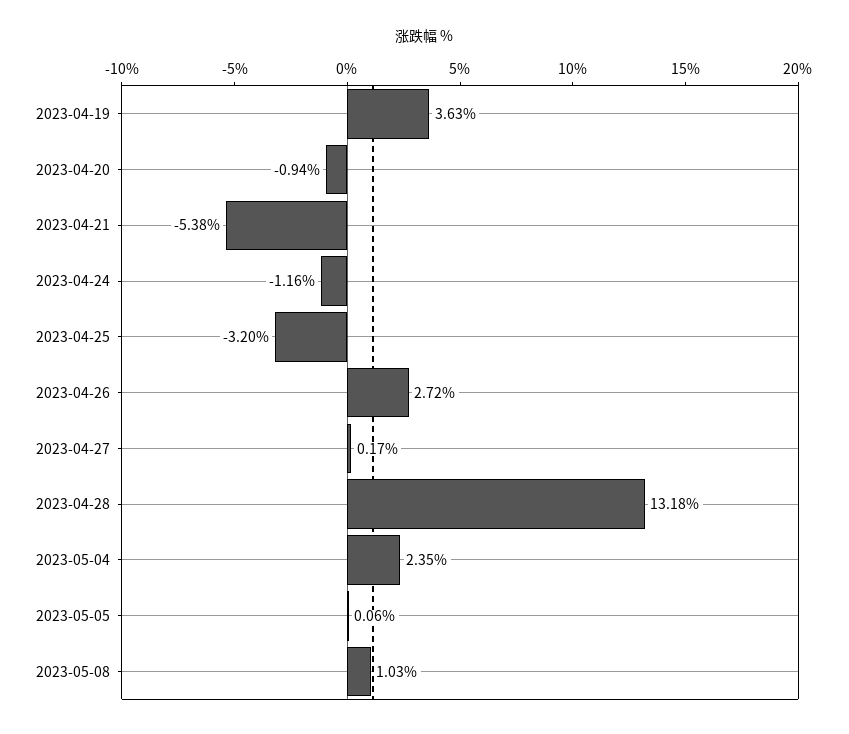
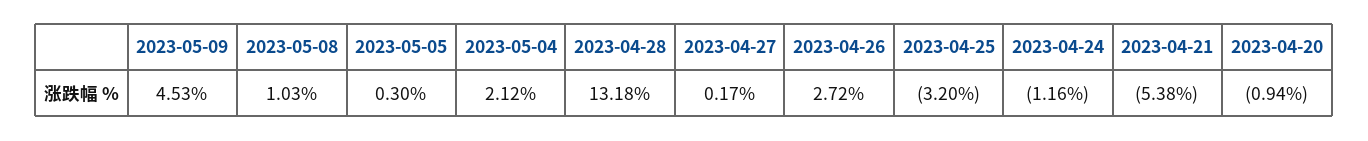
2023-04-19: 3.63 -> none
2023-05-04: 2.35 -> 2.12
2023-05-05: 0.06 -> 0.3
2023-05-09: none -> 4.53

